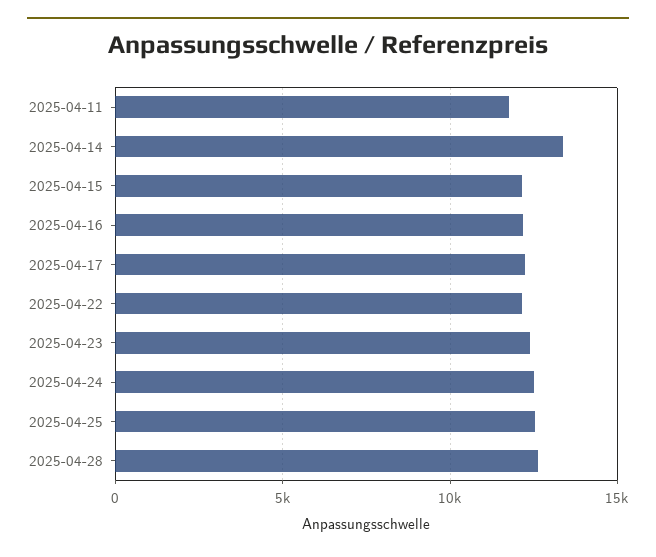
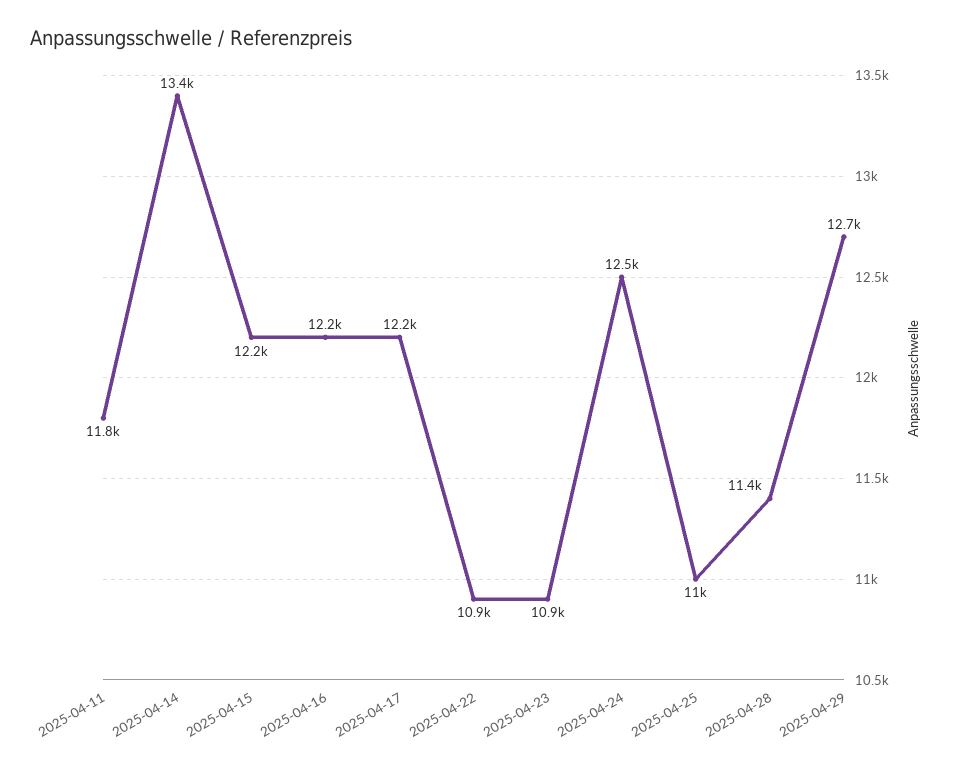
2025-04-22: 12000 -> 10900
2025-04-23: 12500 -> 10900
2025-04-25: 12500 -> 11000
2025-04-28: 12500 -> 11400
2025-04-29: none -> 12700

